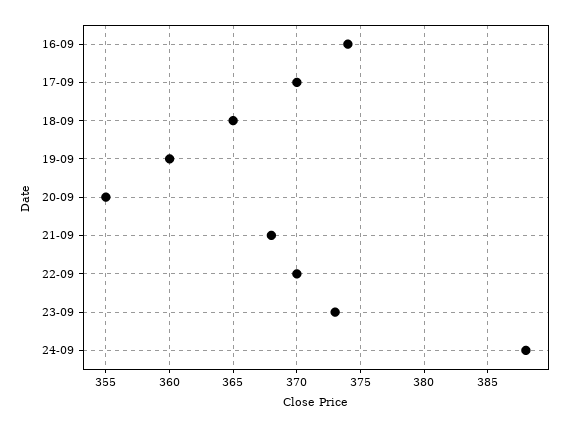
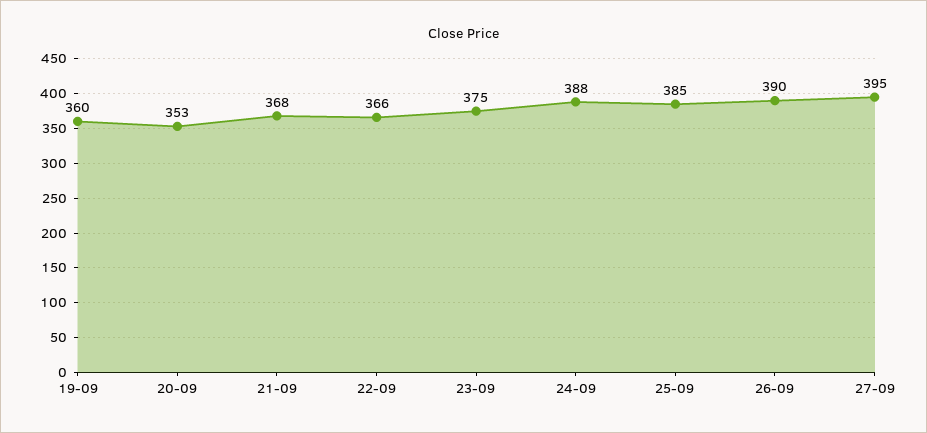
16-09: 374 -> none
17-09: 370 -> none
18-09: 365 -> none
20-09: 355 -> 353
22-09: 370 -> 366
23-09: 373 -> 375
25-09: none -> 385
26-09: none -> 390
27-09: none -> 395

